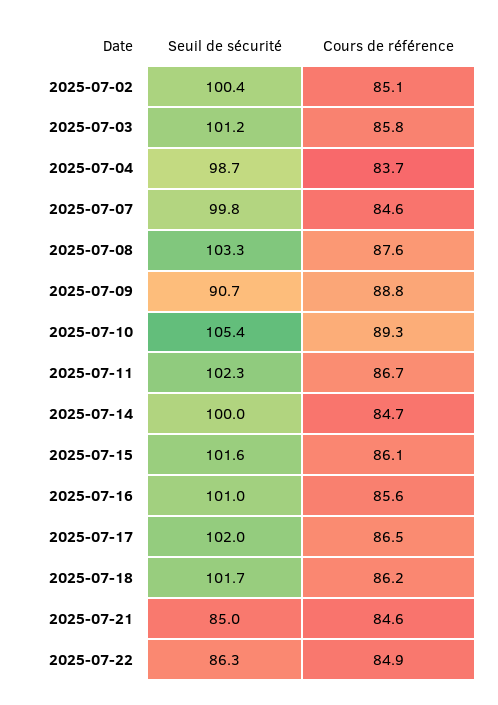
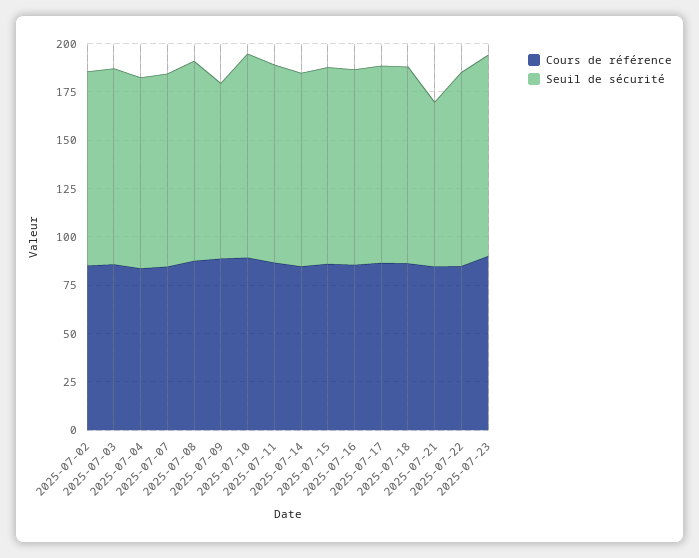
Seuil de sécurité, 2025-07-22: 86.3 -> 100
Cours de référence, 2025-07-23: none -> 90
Seuil de sécurité, 2025-07-23: none -> 105

